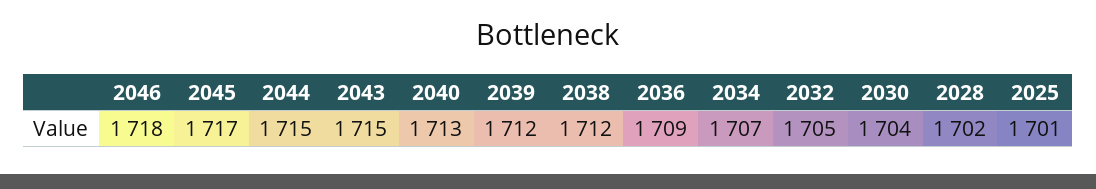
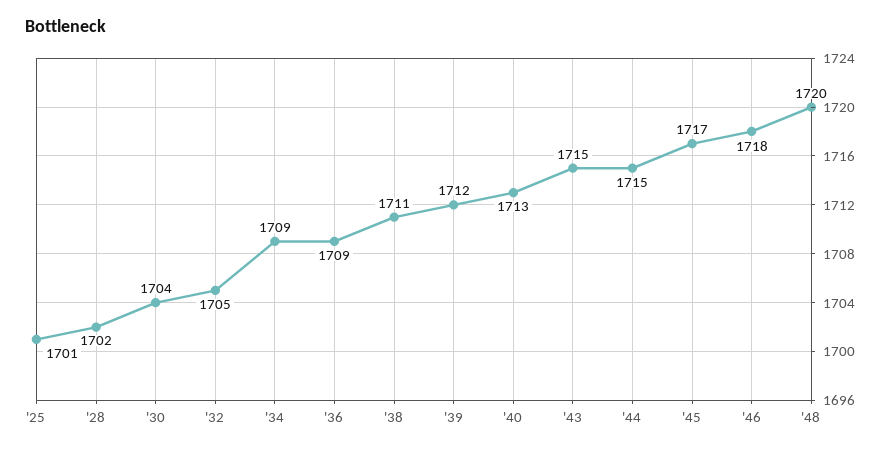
2038: 1712 -> 1711
2034: 1707 -> 1709
'48: none -> 1720

